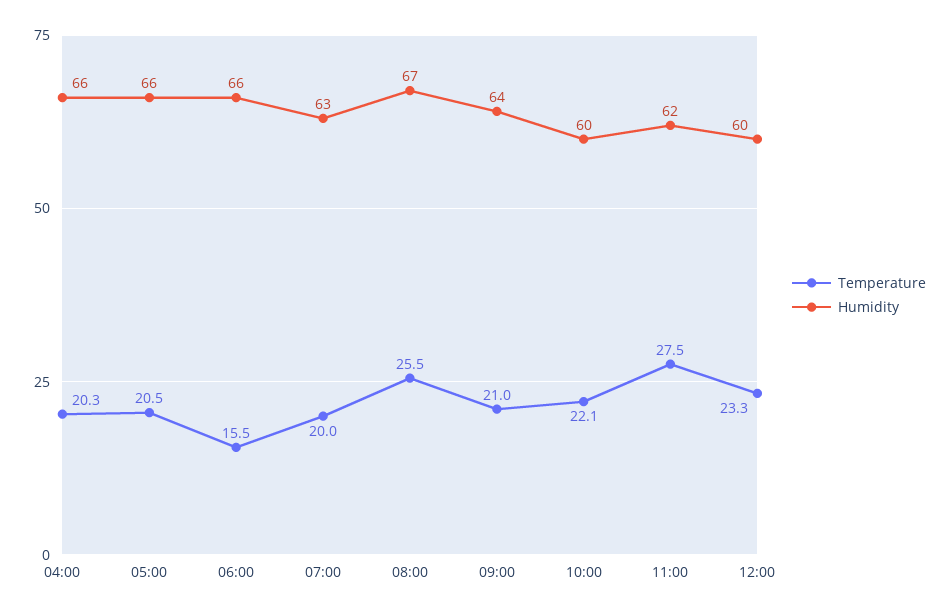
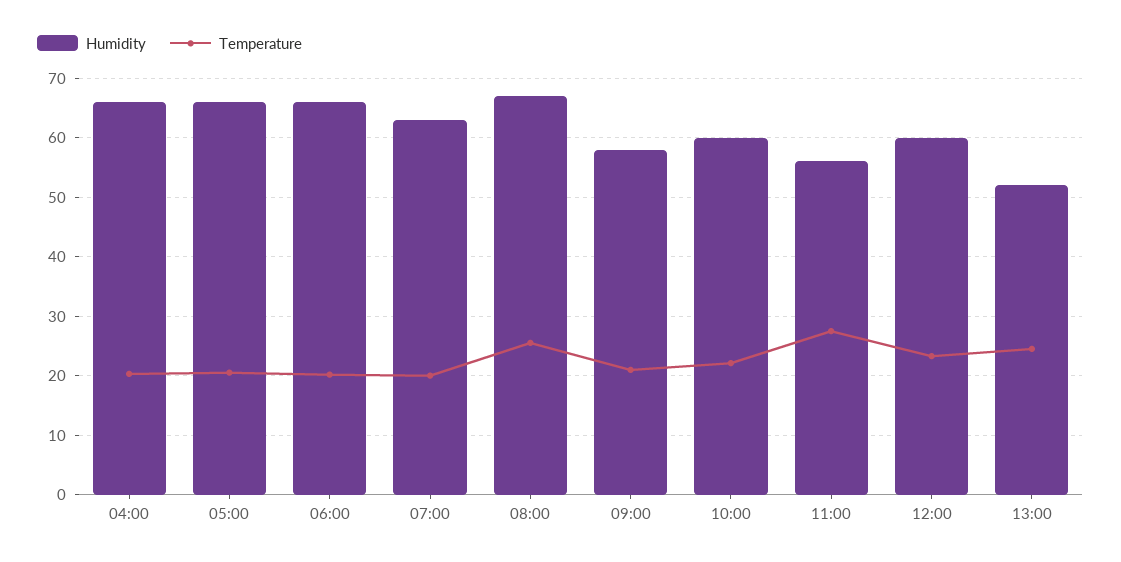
Temperature, 06:00: 15.5 -> 20
Humidity, 09:00: 64 -> 58
Humidity, 11:00: 62 -> 56
Humidity, 13:00: none -> 52
Temperature, 13:00: none -> 24

